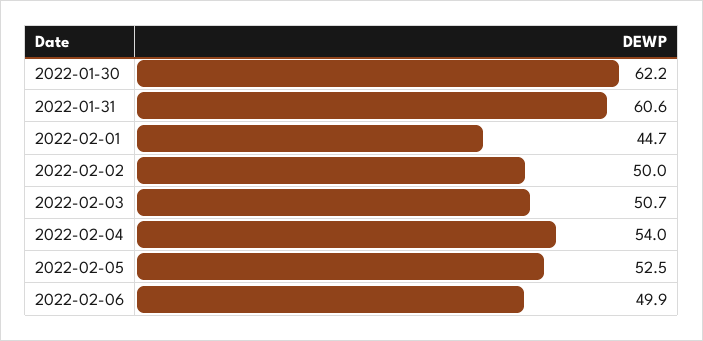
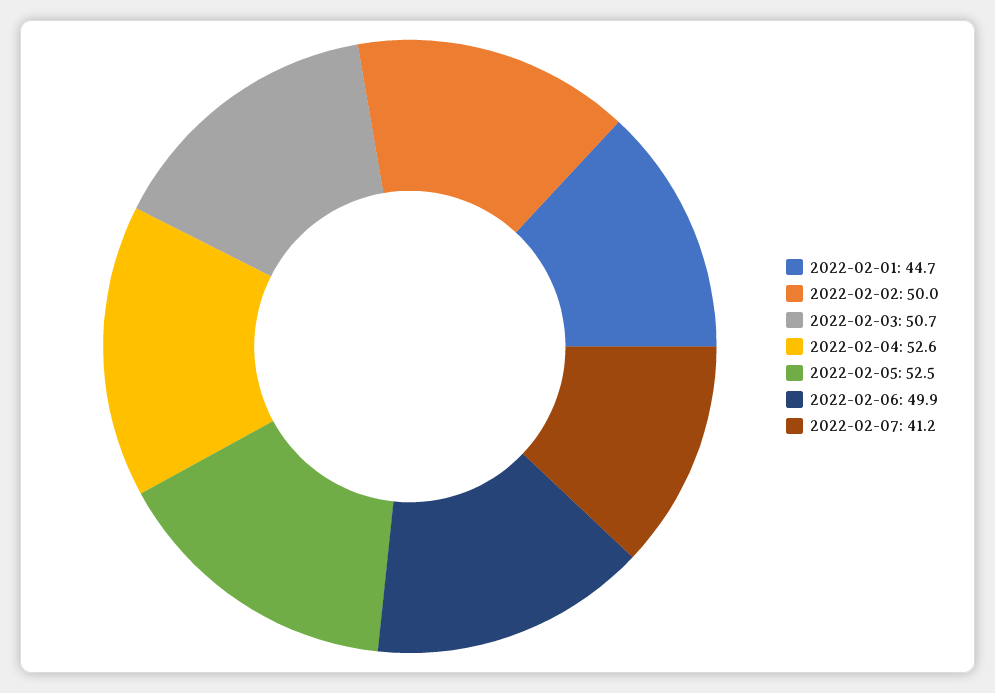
2022-01-30: 62.2 -> none
2022-01-31: 60.6 -> none
2022-02-04: 54 -> 52.6
2022-02-07: none -> 41.2

